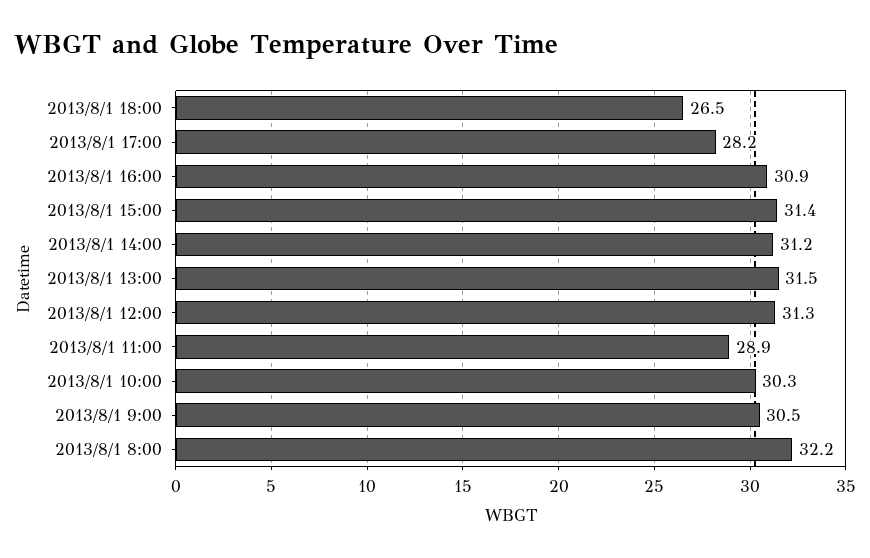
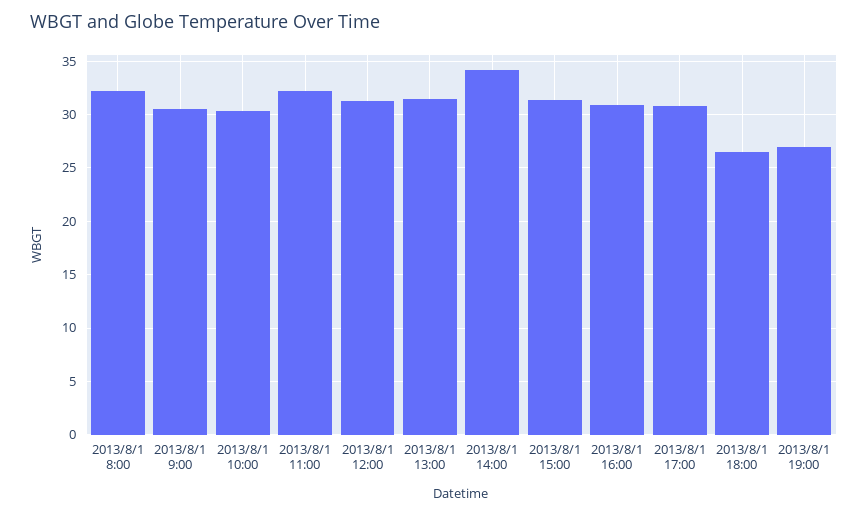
2013/8/1 17:00: 28.2 -> 31
2013/8/1 14:00: 31.2 -> 34
2013/8/1 11:00: 28.9 -> 32
2013/8/1 19:00: none -> 27

